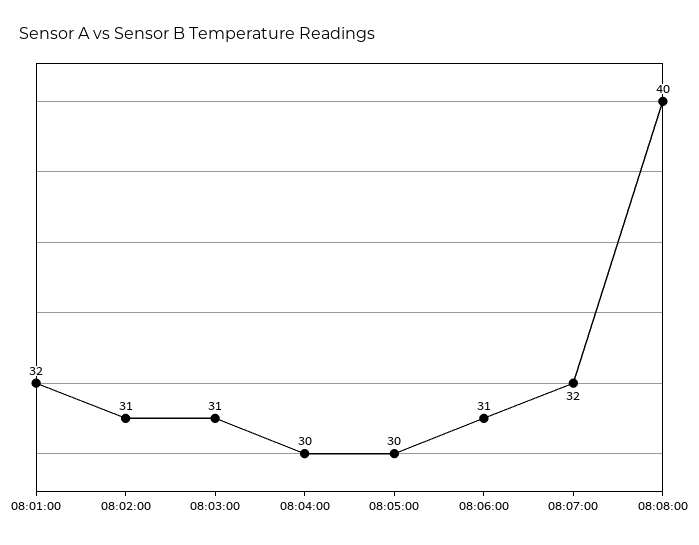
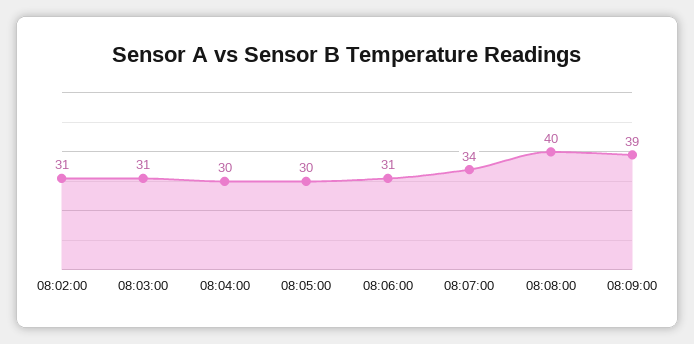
08:01:00: 32 -> none
08:07:00: 32 -> 34
08:09:00: none -> 39

